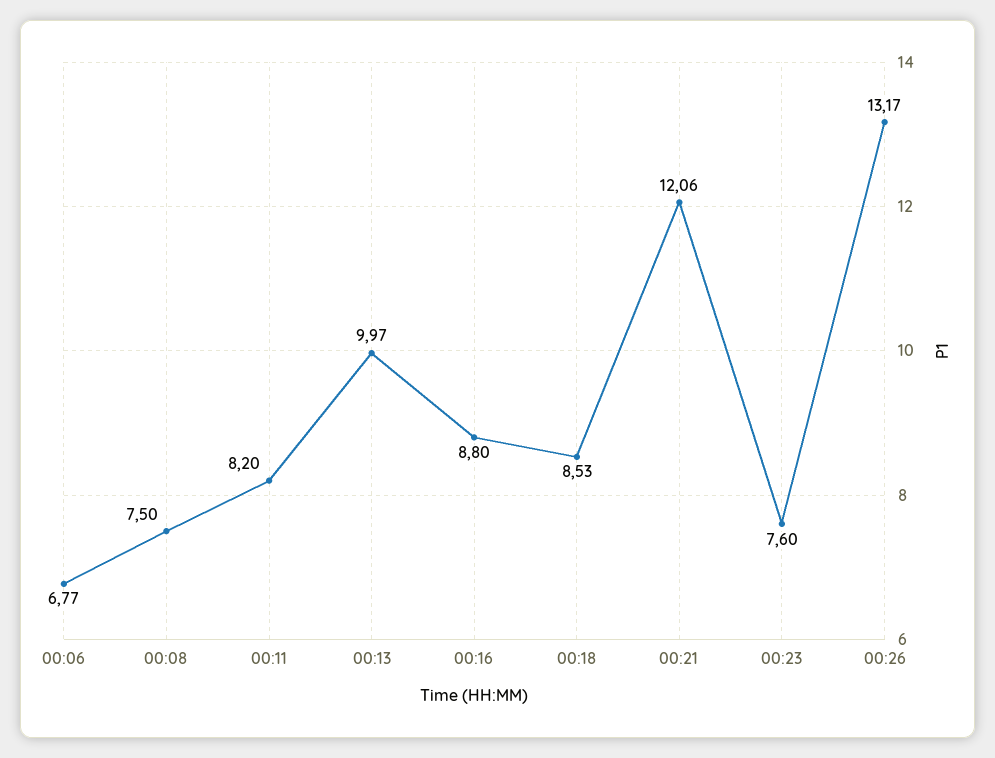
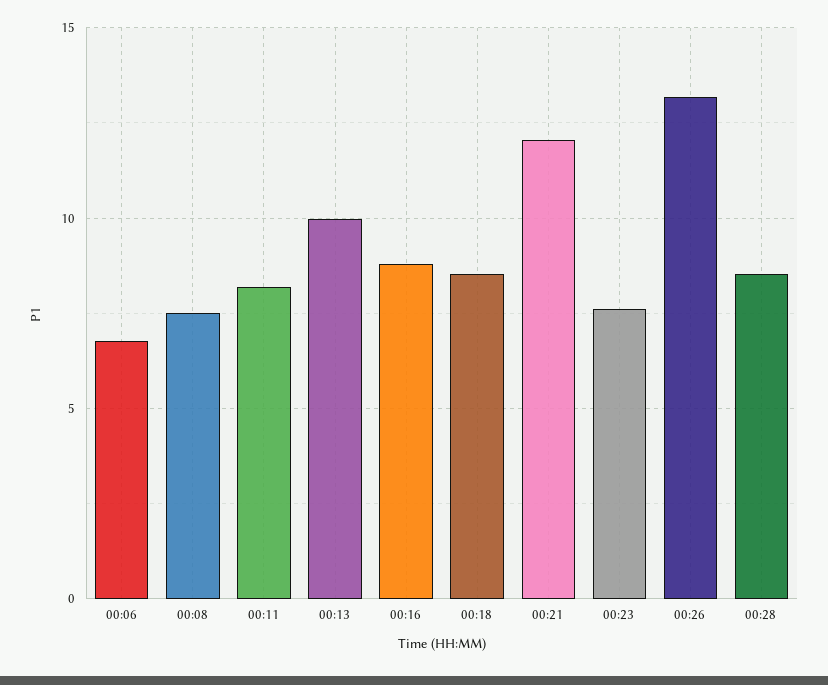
00:28: none -> 8.5

